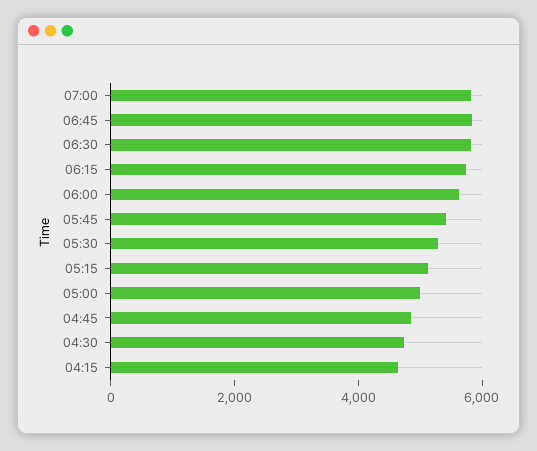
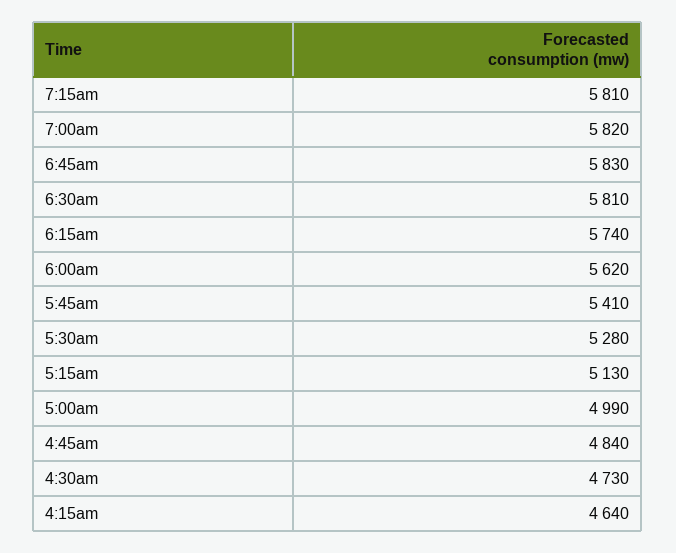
7:15am: none -> 5810

